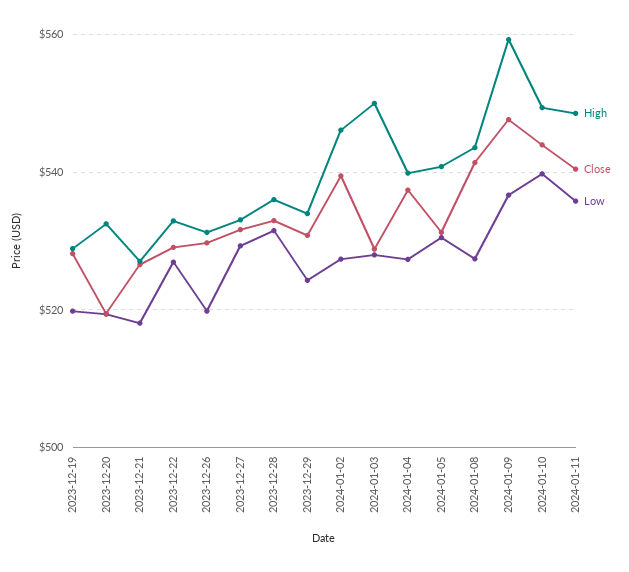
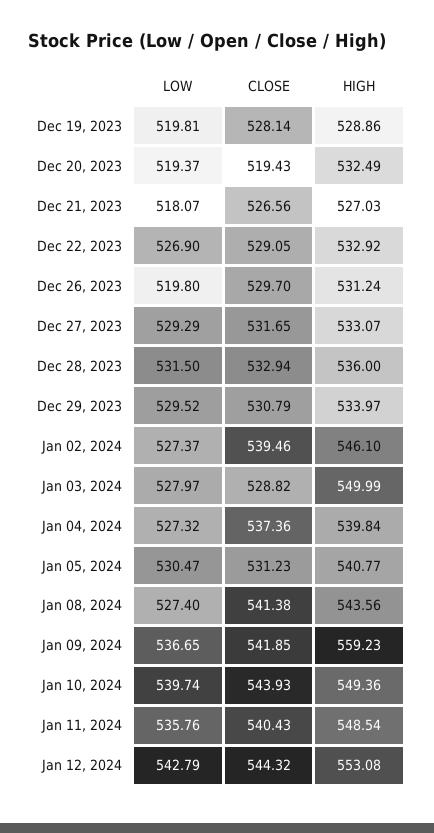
Low, 2023-12-29: 524 -> 529.52
Close, 2024-01-09: 548 -> 541.85
Low, Jan 12, 2024: none -> 542.79
Close, Jan 12, 2024: none -> 544.32
High, Jan 12, 2024: none -> 553.08

